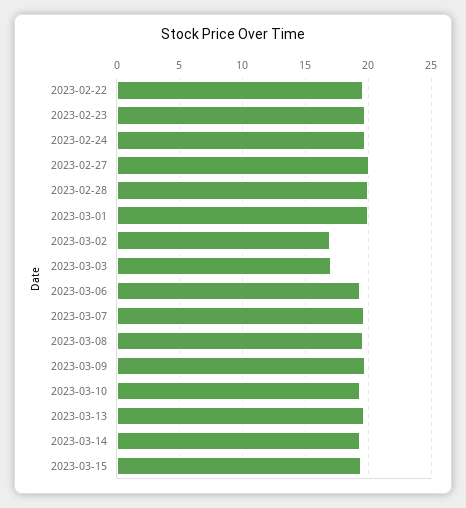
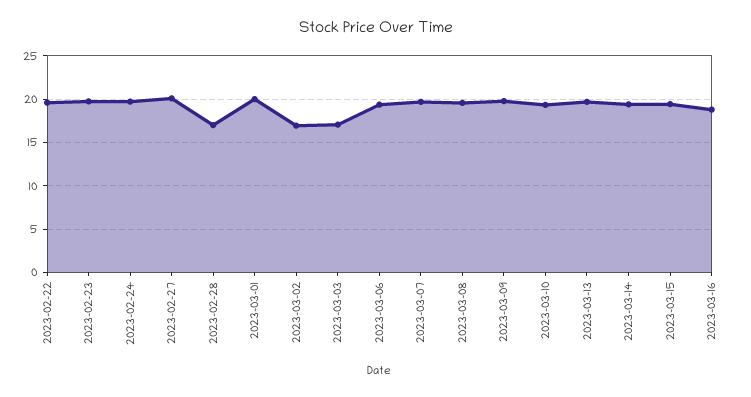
2023-02-28: 20 -> 17
2023-03-16: none -> 19

